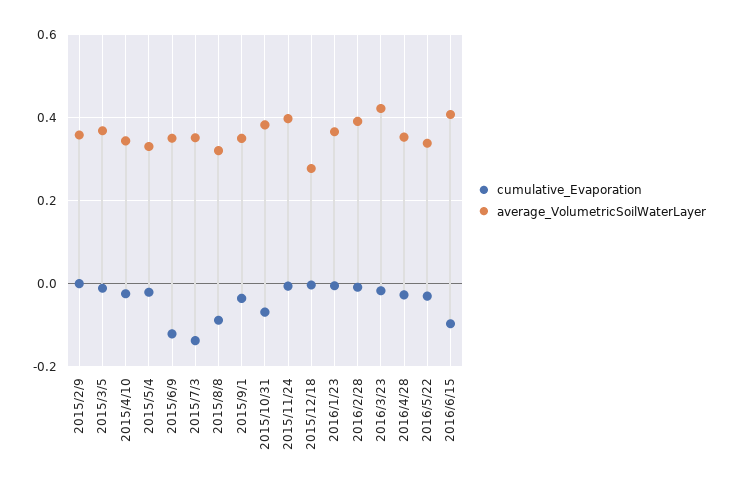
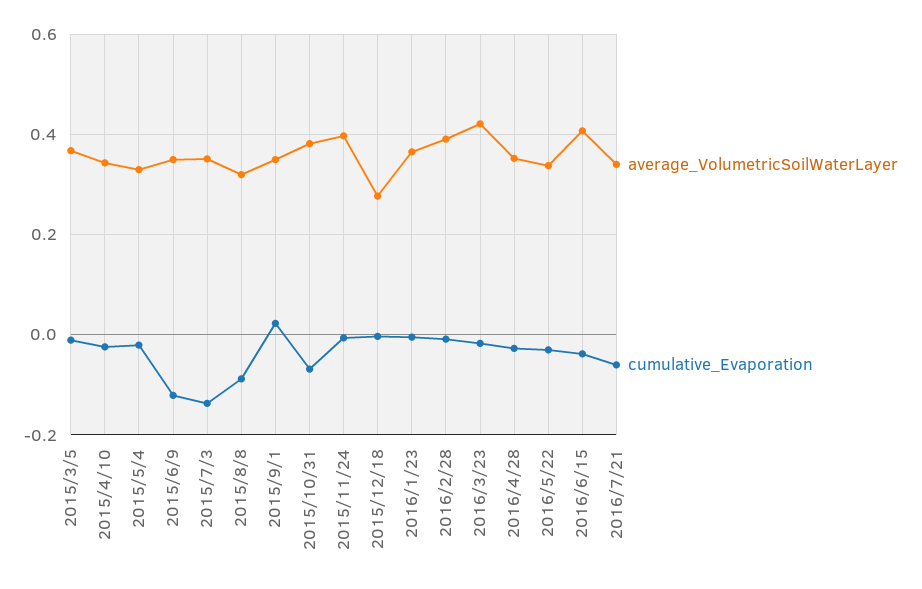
cumulative_Evaporation, 2015/2/9: 0 -> none
average_VolumetricSoilWaterLayer, 2015/2/9: 0.36 -> none
cumulative_Evaporation, 2015/9/1: -0.04 -> 0.02
cumulative_Evaporation, 2016/6/15: -0.1 -> -0.04
average_VolumetricSoilWaterLayer, 2016/7/21: none -> 0.34
cumulative_Evaporation, 2016/7/21: none -> -0.06

